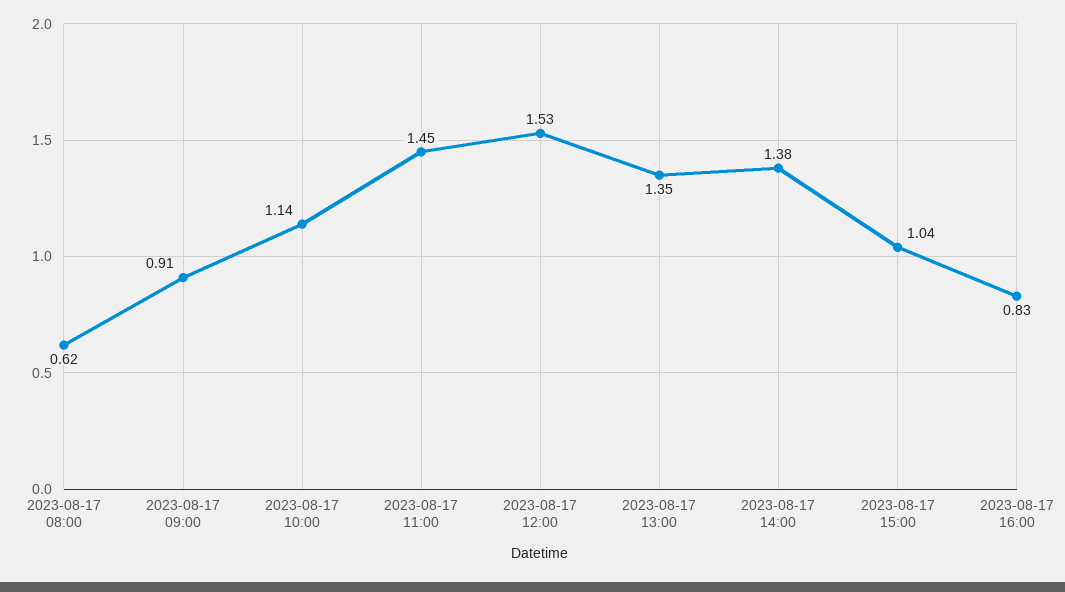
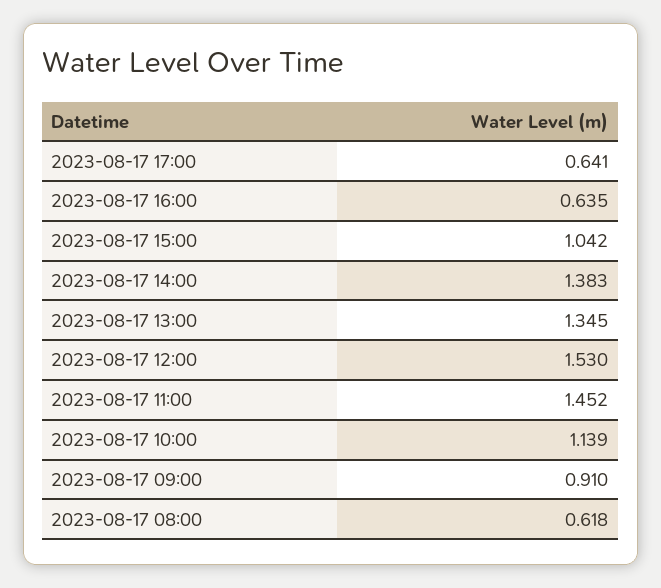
2023-08-17 16:00: 0.83 -> 0.635
2023-08-17 17:00: none -> 0.641

